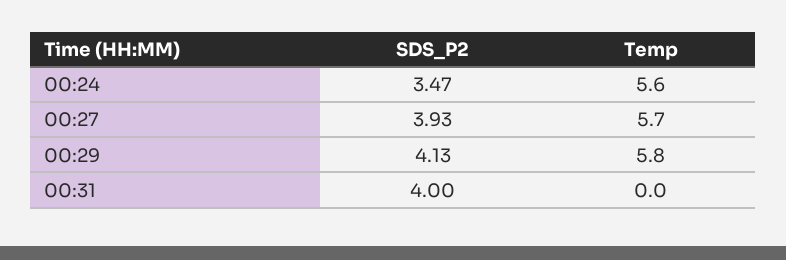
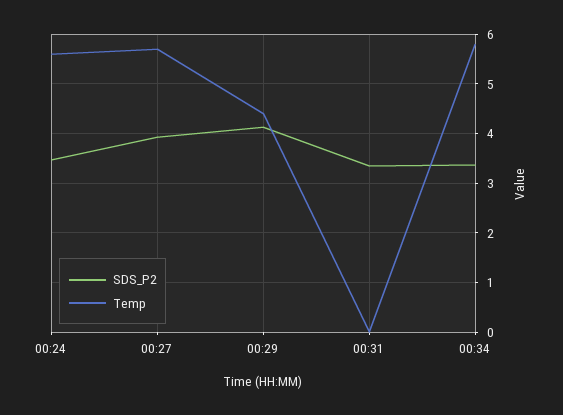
Temp, 00:29: 5.8 -> 4.4
SDS_P2, 00:31: 4 -> 3.4
SDS_P2, 00:34: none -> 3.4
Temp, 00:34: none -> 5.8

